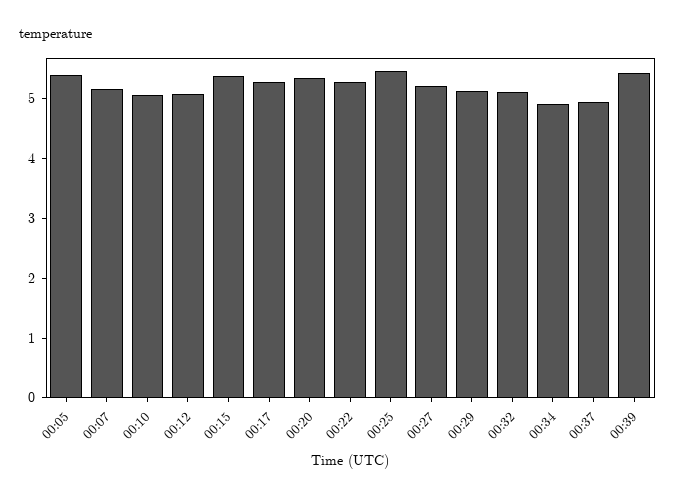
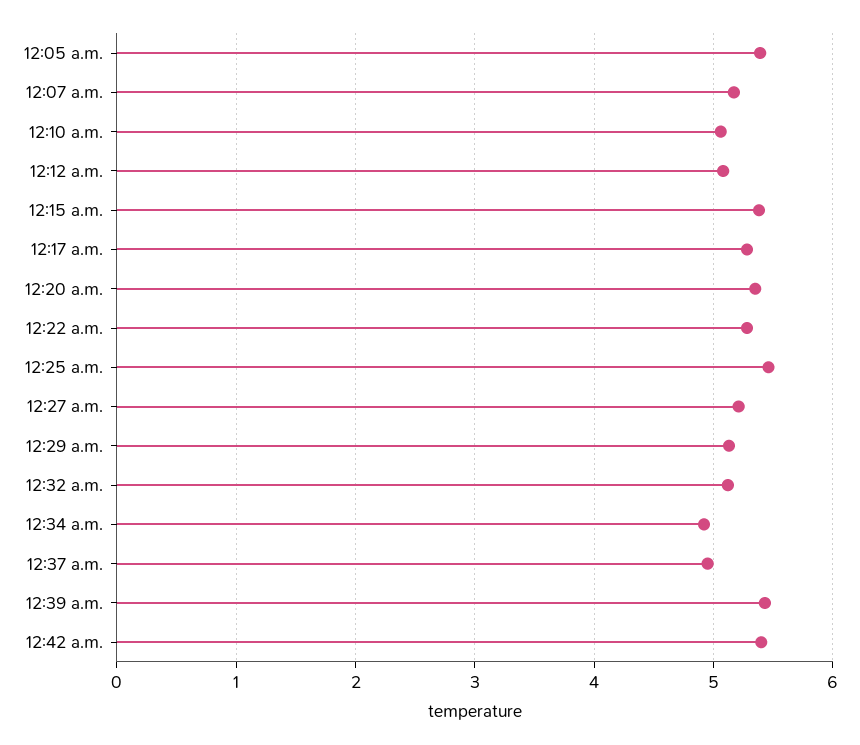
12:42 a.m.: none -> 5.4

